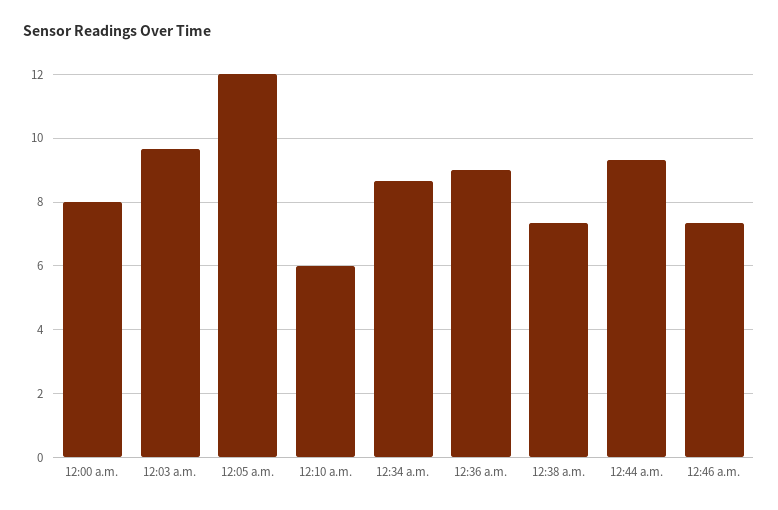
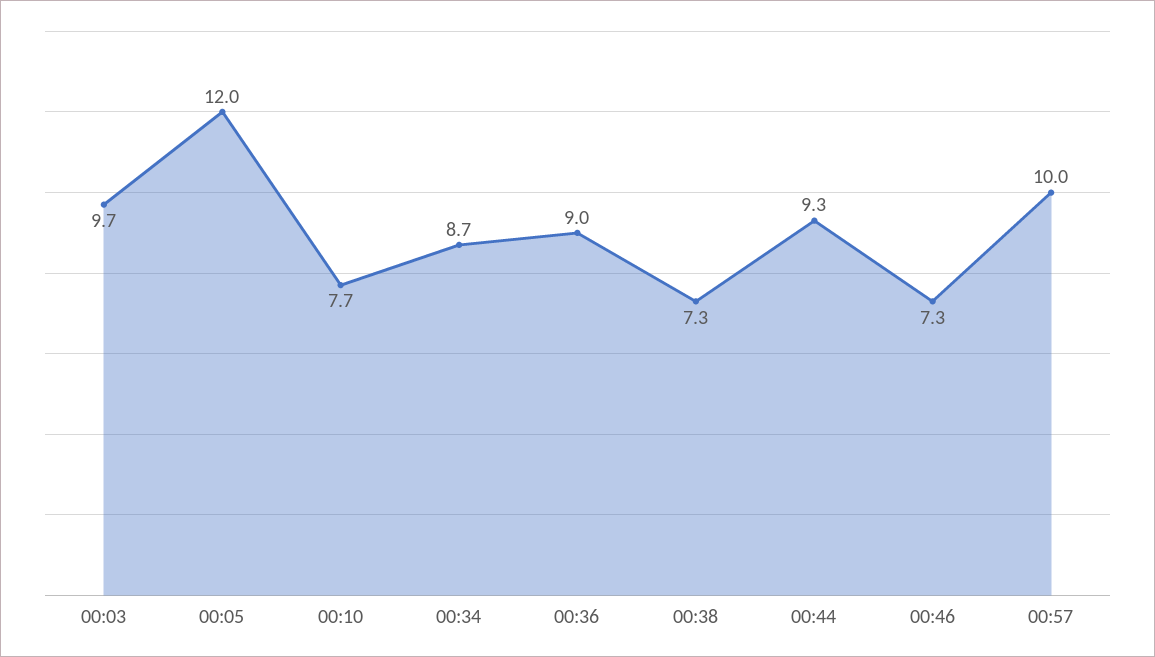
12:00 a.m.: 8 -> none
12:10 a.m.: 6 -> 7.7
00:57: none -> 10

